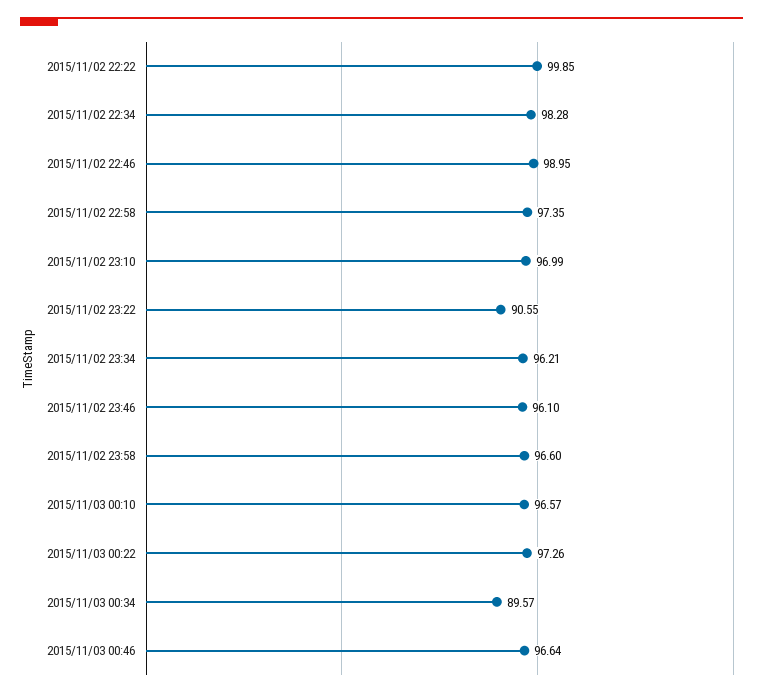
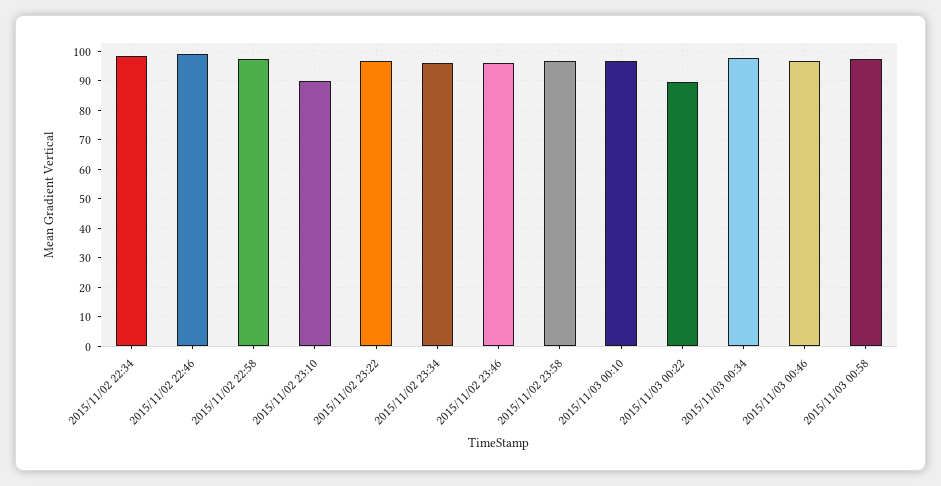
2015/11/02 22:22: 99.85 -> none
2015/11/02 23:10: 96.99 -> 90
2015/11/02 23:22: 90.55 -> 97.5
2015/11/03 00:22: 97.26 -> 90
2015/11/03 00:34: 89.57 -> 97.5
2015/11/03 00:58: none -> 97.5

